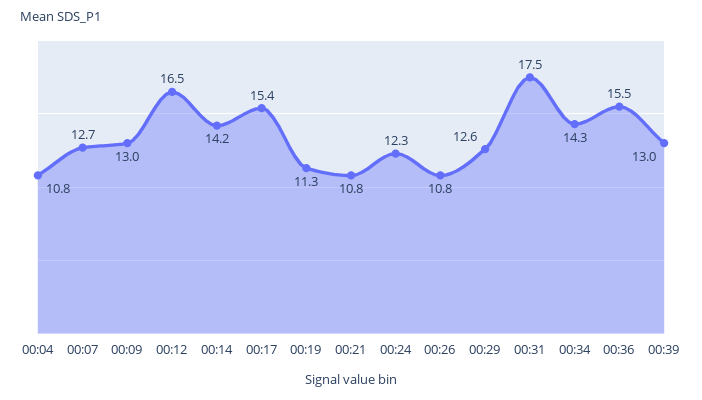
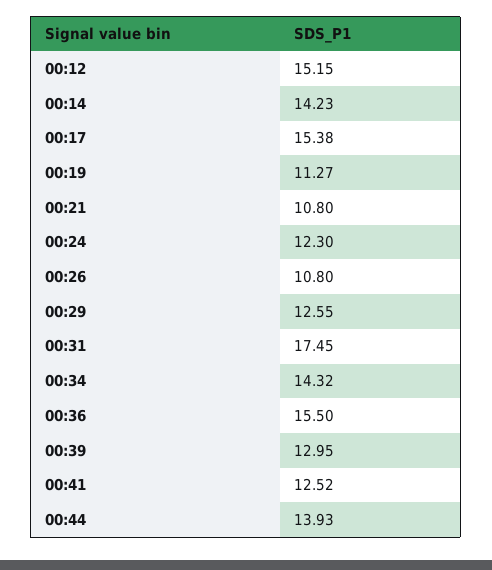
00:04: 10.8 -> none
00:07: 12.7 -> none
00:09: 13 -> none
00:12: 16.5 -> 15.15
00:41: none -> 12.52
00:44: none -> 13.93

